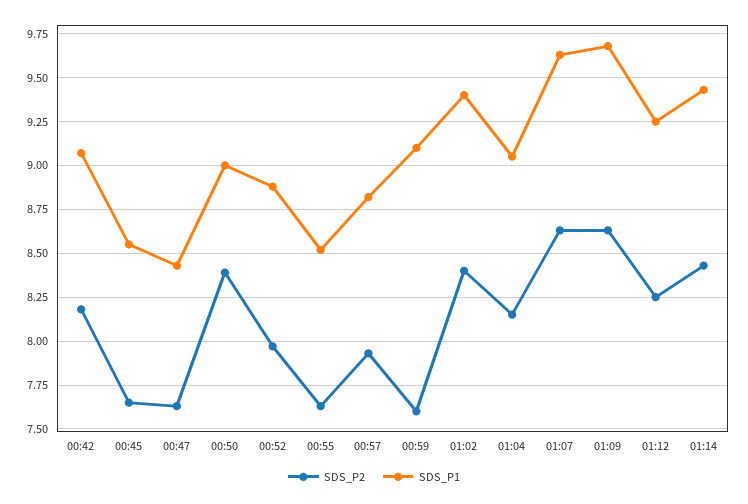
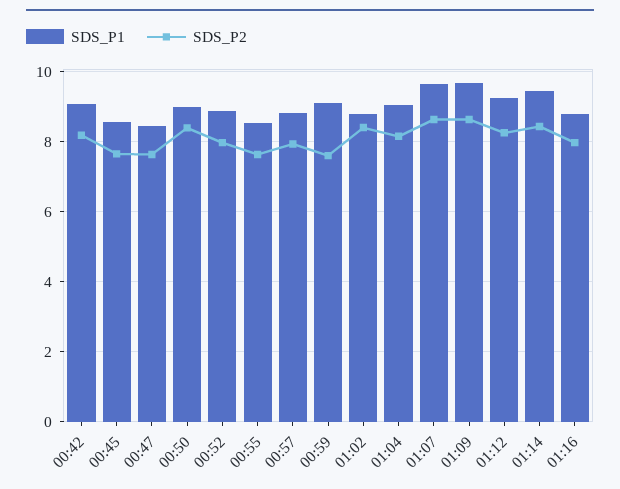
SDS_P1, 01:02: 9.4 -> 8.8
SDS_P1, 01:16: none -> 8.8
SDS_P2, 01:16: none -> 8

